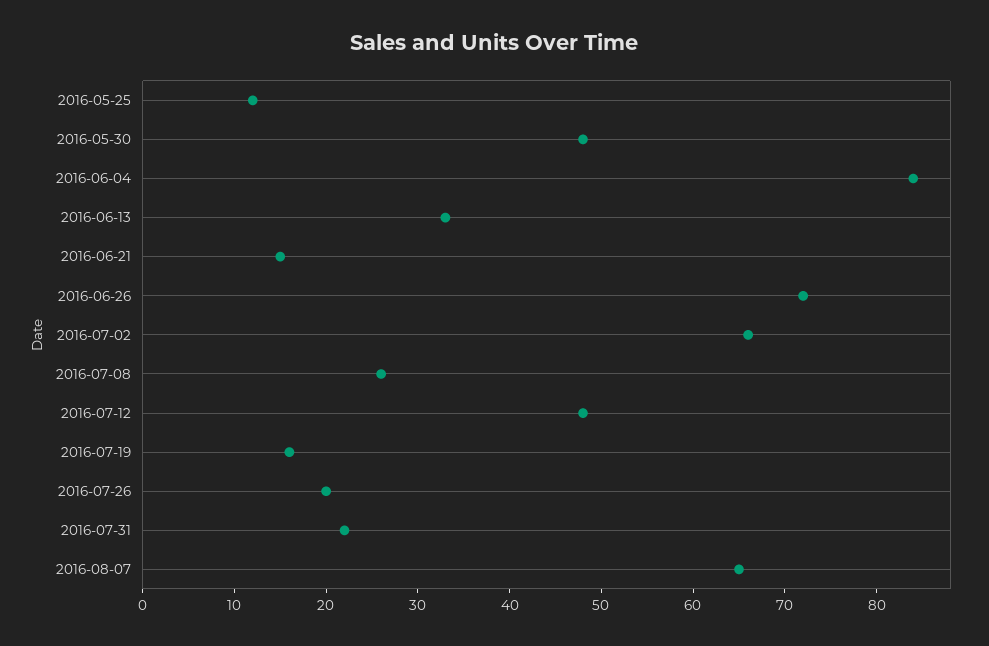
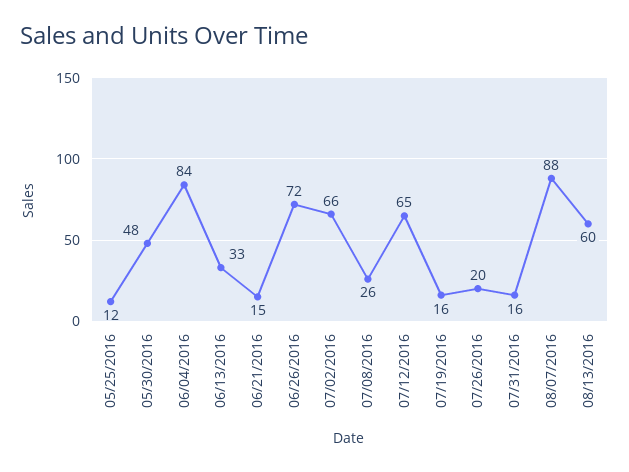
2016-07-12: 48 -> 65
2016-07-31: 22 -> 16
2016-08-07: 65 -> 88
08/13/2016: none -> 60

